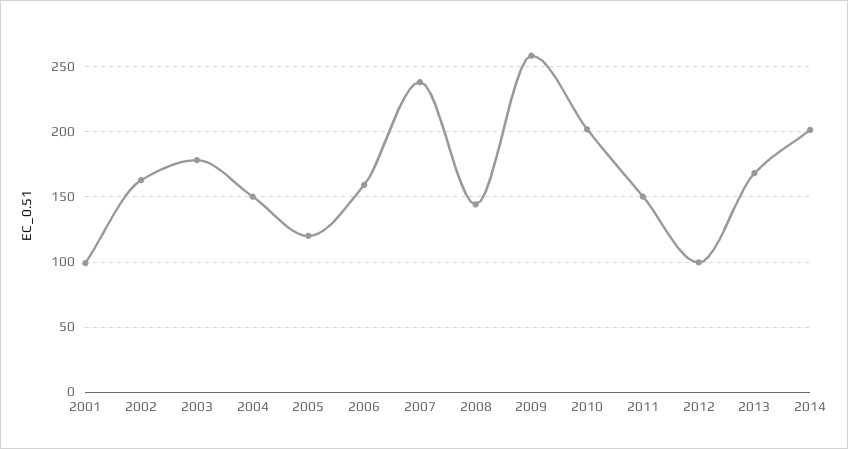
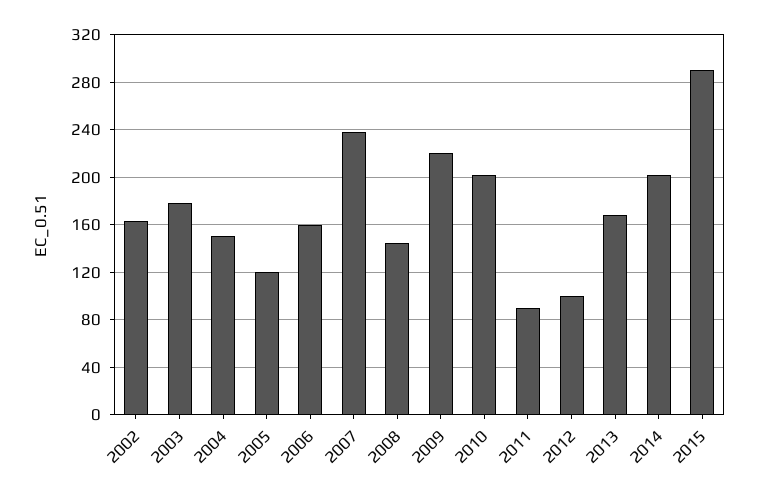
2001: 100 -> none
2009: 260 -> 220
2011: 150 -> 90
2015: none -> 290

